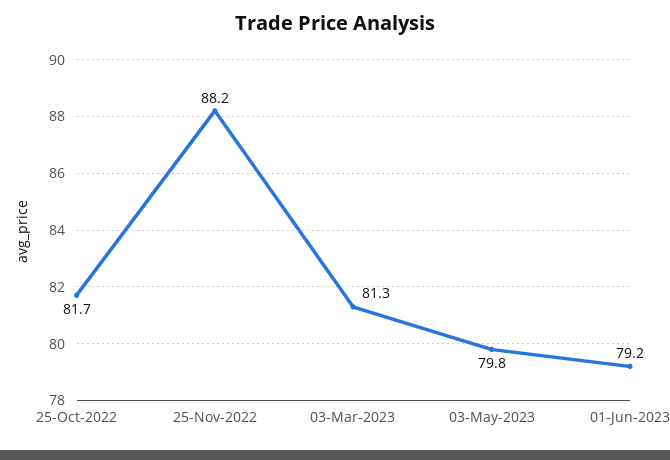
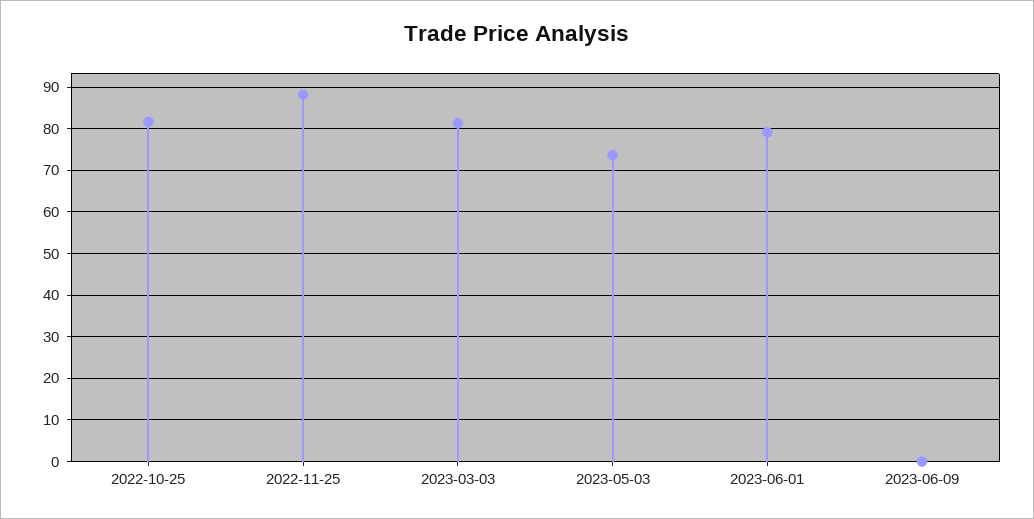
03-May-2023: 79.8 -> 74
2023-06-09: none -> 0

